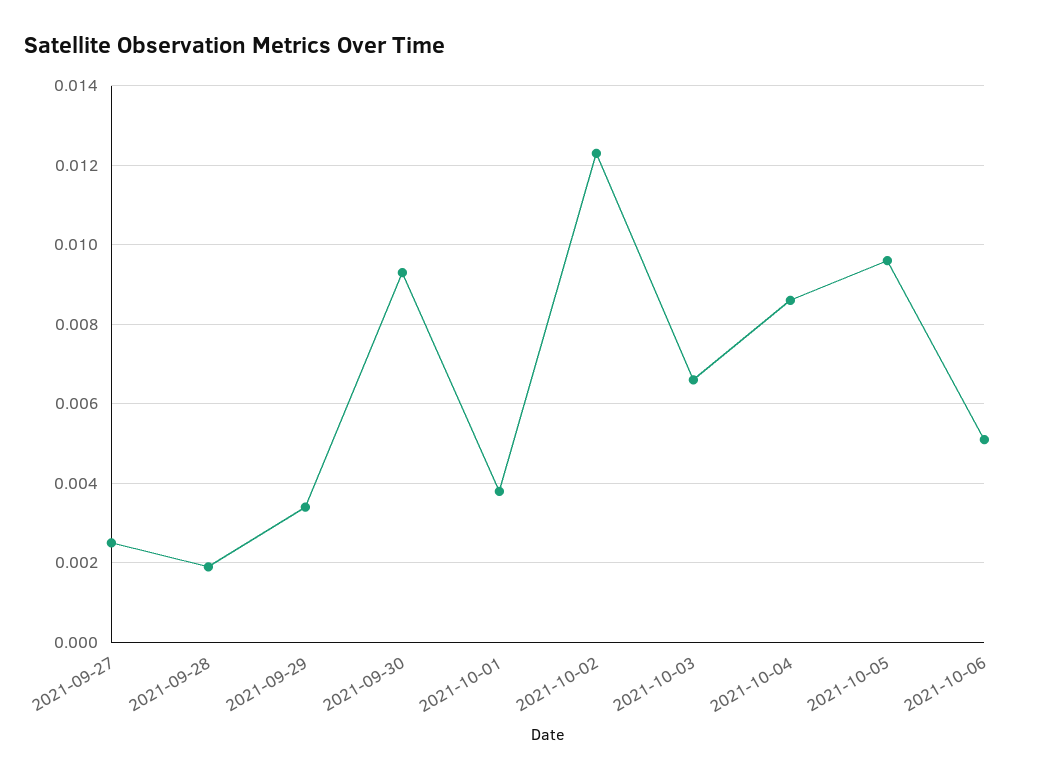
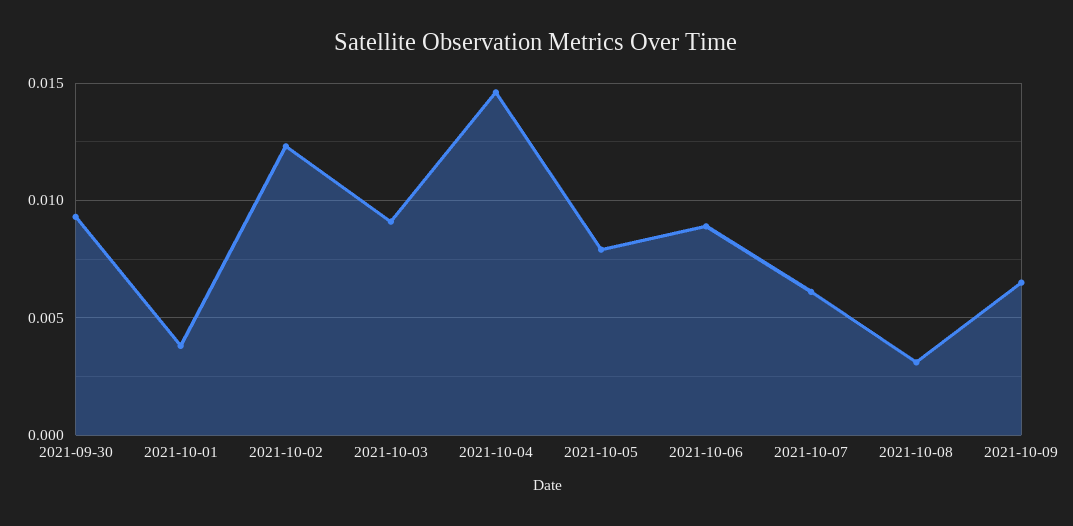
2021-09-27: 0.0025 -> none
2021-09-28: 0.002 -> none
2021-09-29: 0.0035 -> none
2021-10-03: 0.0065 -> 0.009
2021-10-04: 0.0085 -> 0.0145
2021-10-05: 0.0095 -> 0.008
2021-10-06: 0.005 -> 0.009
2021-10-07: none -> 0.006
2021-10-08: none -> 0.003
2021-10-09: none -> 0.0065

